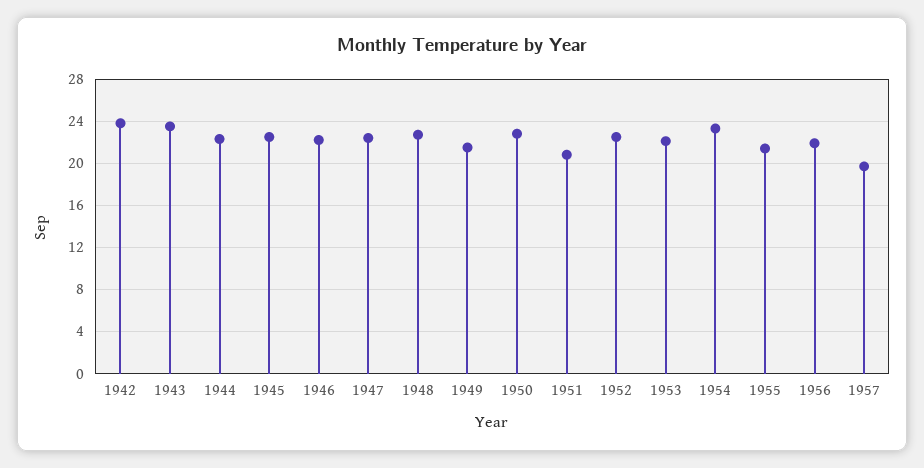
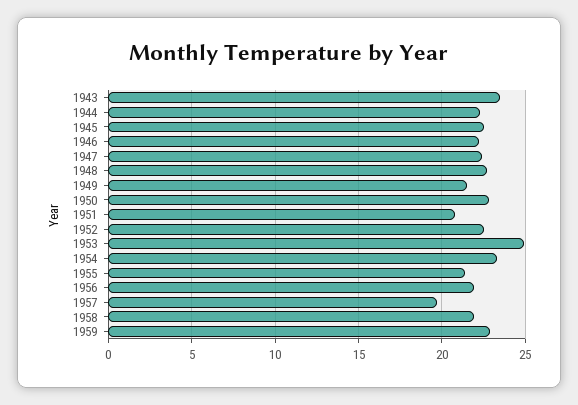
1942: 24 -> none
1953: 22 -> 25
1958: none -> 22
1959: none -> 23

